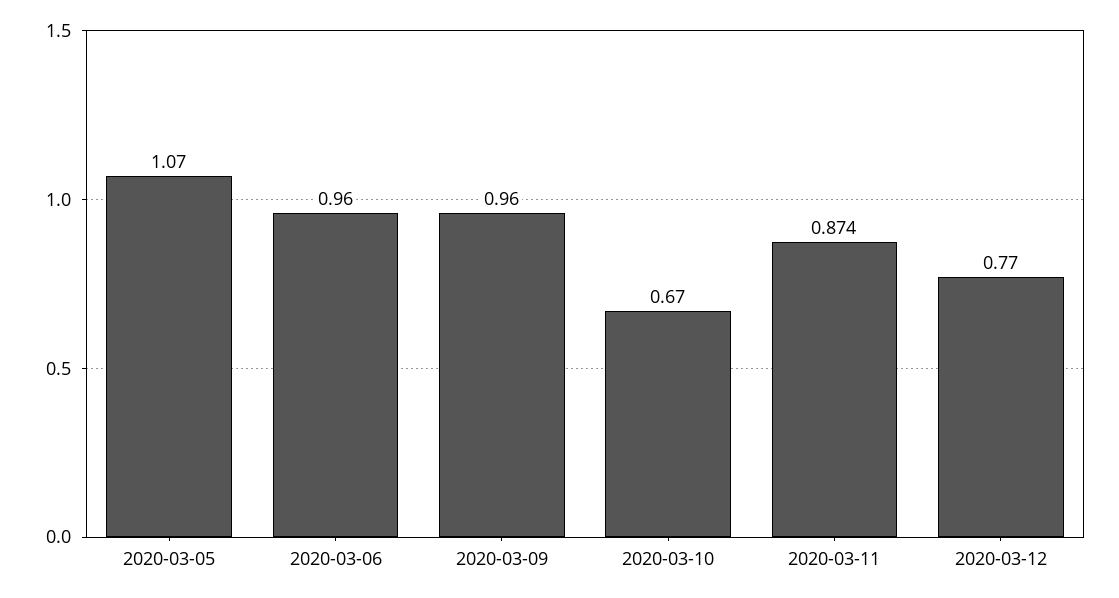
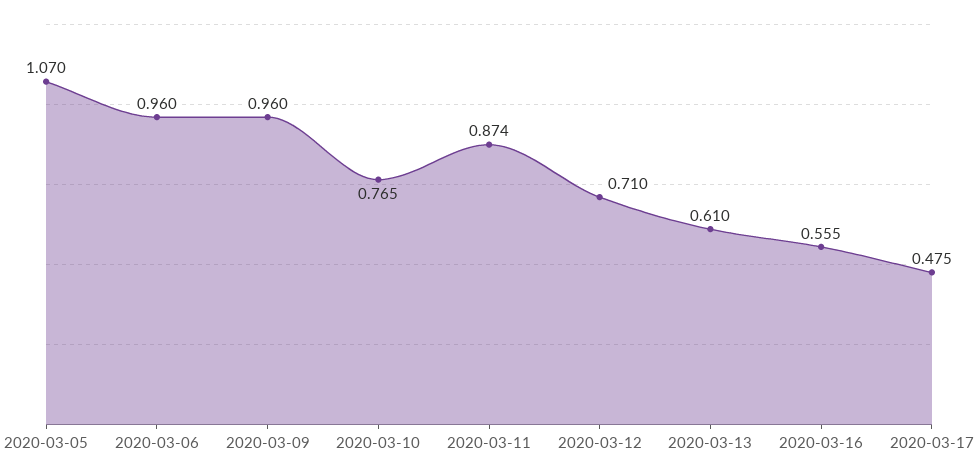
2020-03-10: 0.67 -> 0.765
2020-03-12: 0.77 -> 0.71
2020-03-13: none -> 0.61
2020-03-16: none -> 0.555
2020-03-17: none -> 0.475

